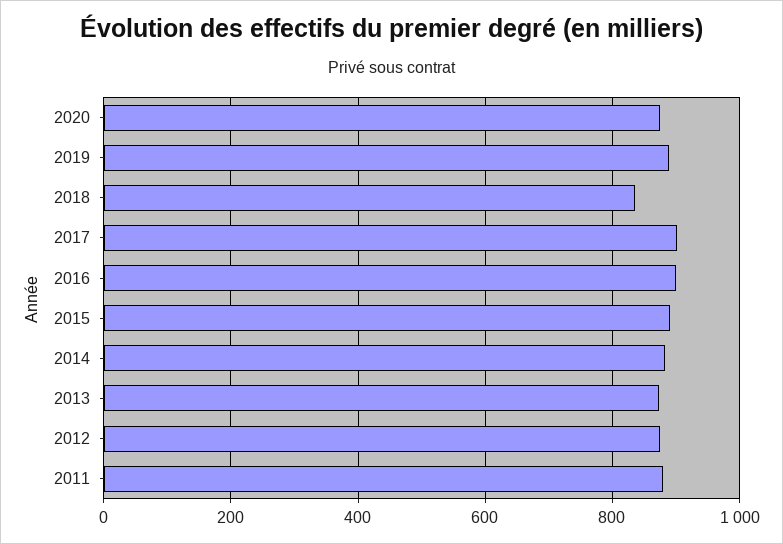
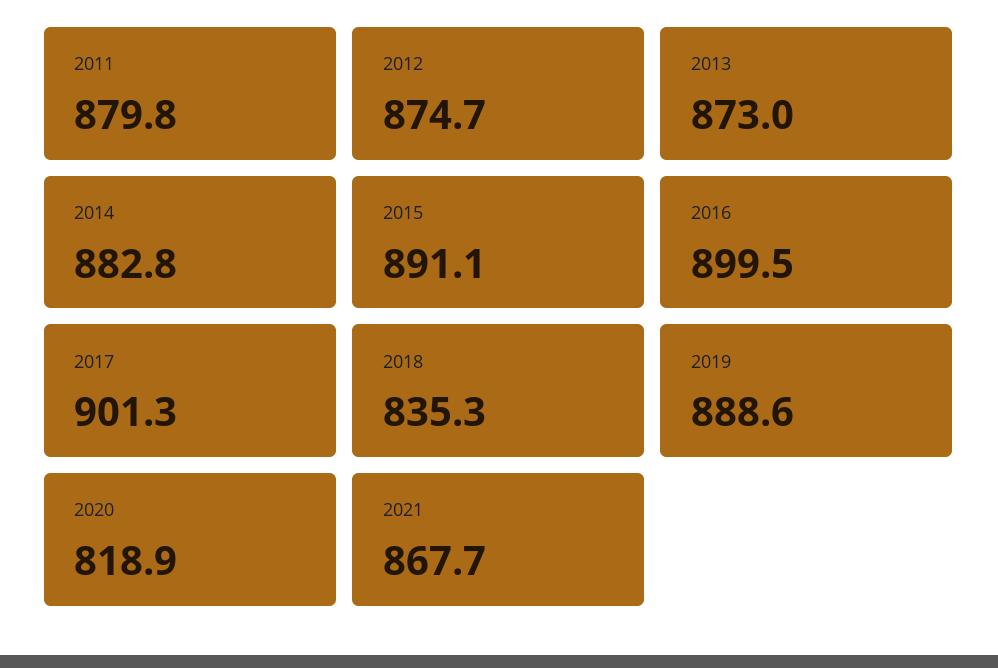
2020: 880 -> 818.9
2021: none -> 867.7

